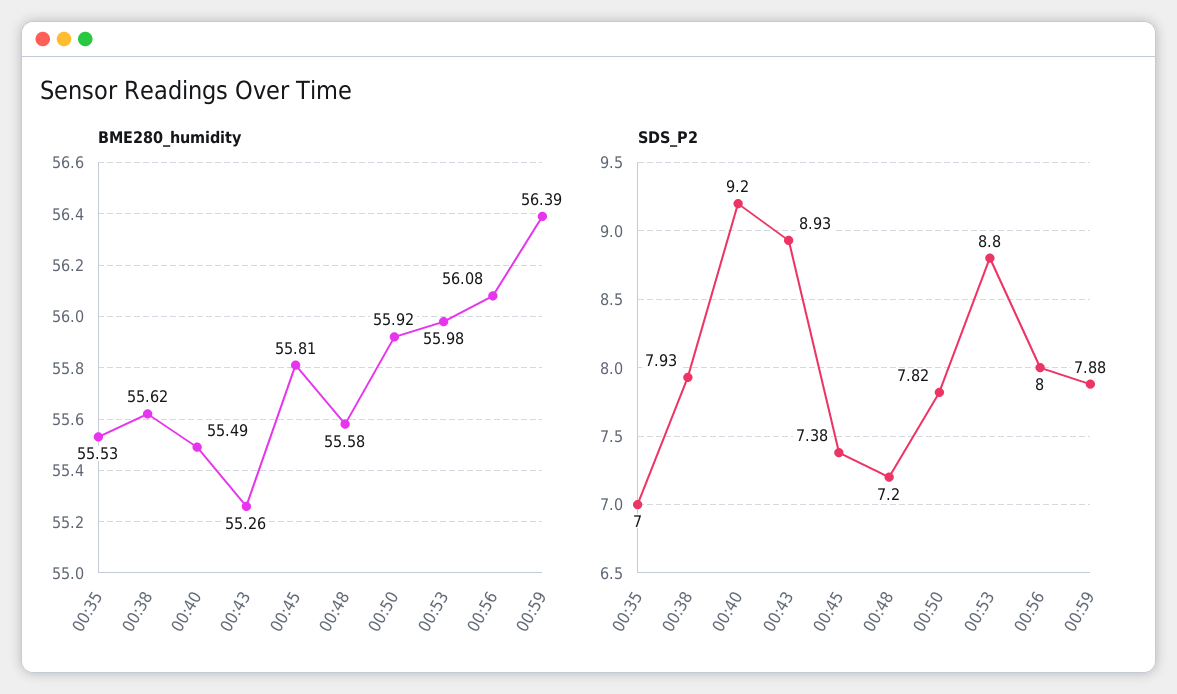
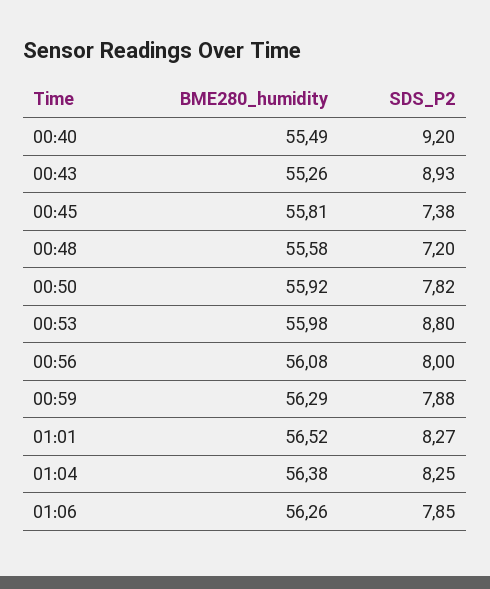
BME280_humidity, 00:35: 55.53 -> none
BME280_humidity, 00:38: 55.62 -> none
BME280_humidity, 00:59: 56.39 -> 56.29
SDS_P2, 00:35: 7 -> none
SDS_P2, 00:38: 7.93 -> none
BME280_humidity, 01:01: none -> 56.52
SDS_P2, 01:01: none -> 8.27
BME280_humidity, 01:04: none -> 56.38
SDS_P2, 01:04: none -> 8.25
BME280_humidity, 01:06: none -> 56.26
SDS_P2, 01:06: none -> 7.85

